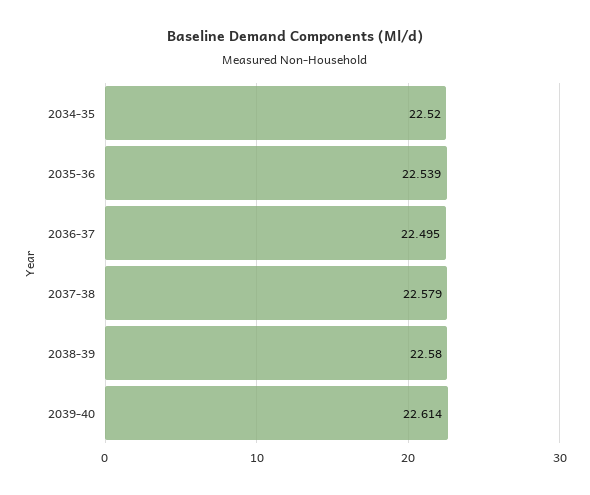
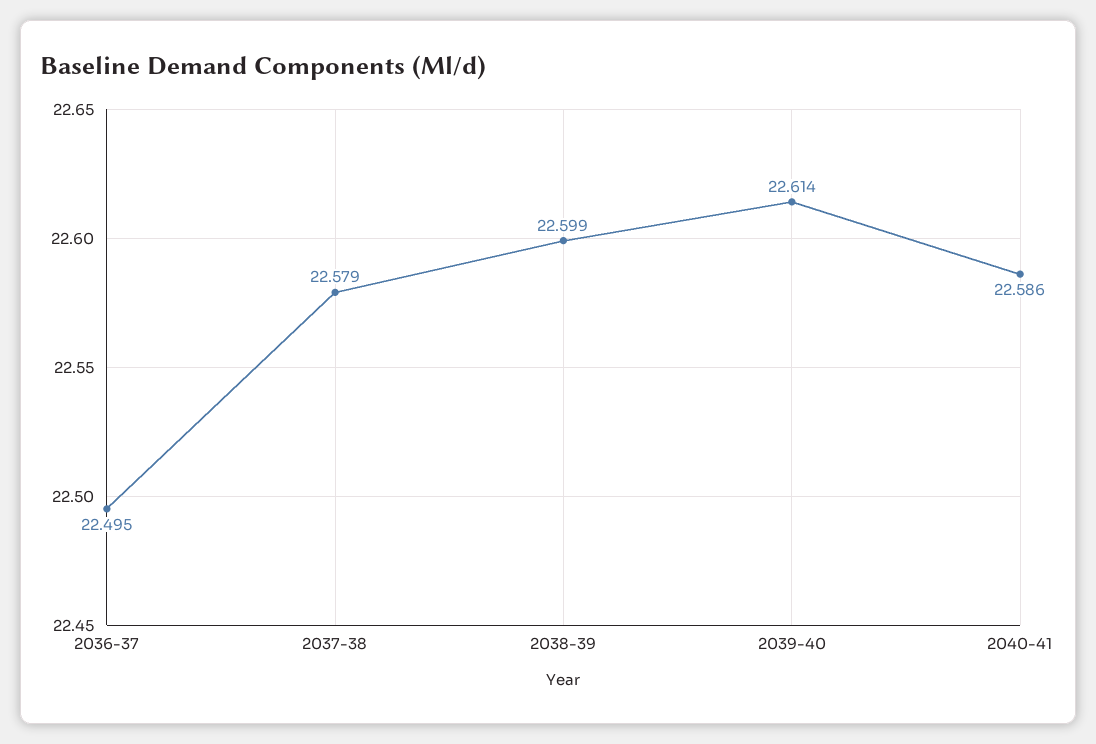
2034-35: 22.52 -> none
2035-36: 22.539 -> none
2038-39: 22.58 -> 22.599
2040-41: none -> 22.586

